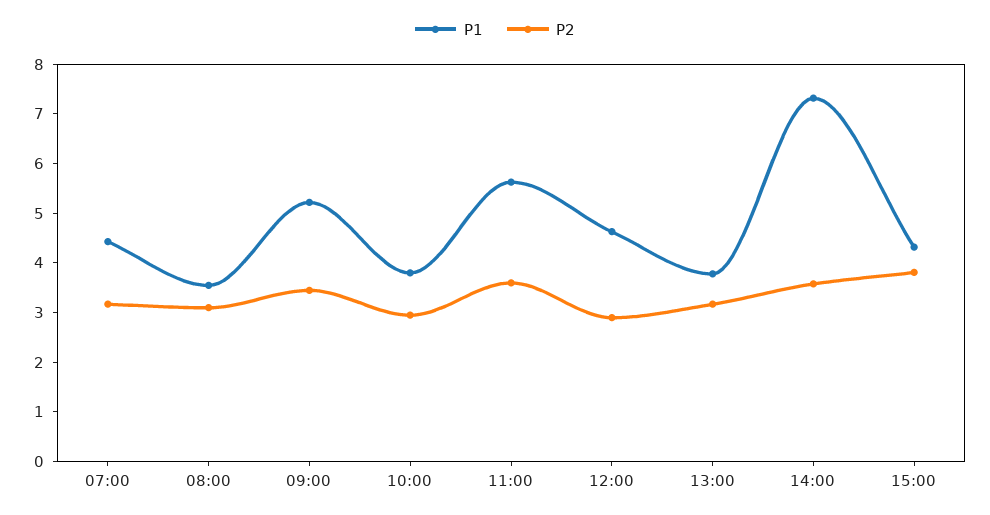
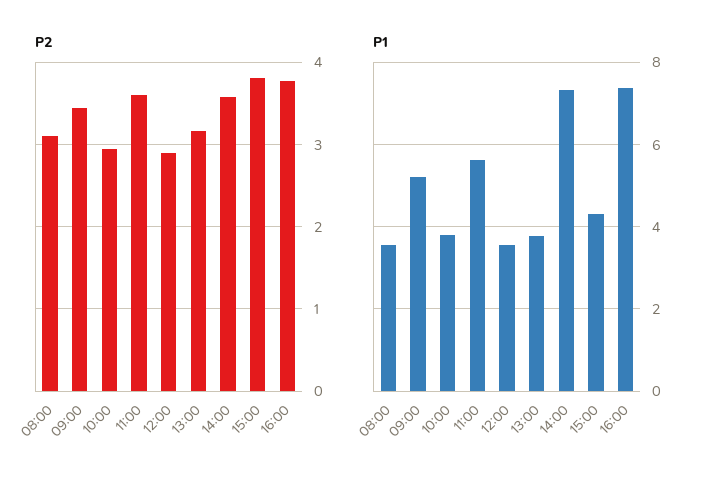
P1, 07:00: 4.4 -> none
P2, 07:00: 3.2 -> none
P1, 12:00: 4.6 -> 3.6
P2, 16:00: none -> 3.8
P1, 16:00: none -> 7.4

